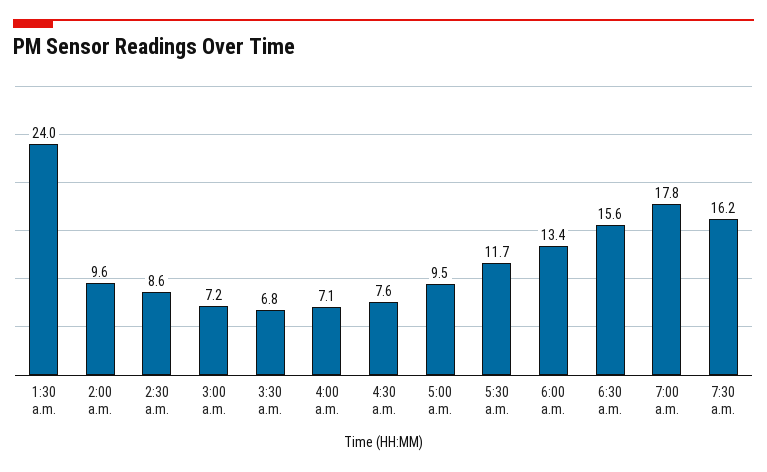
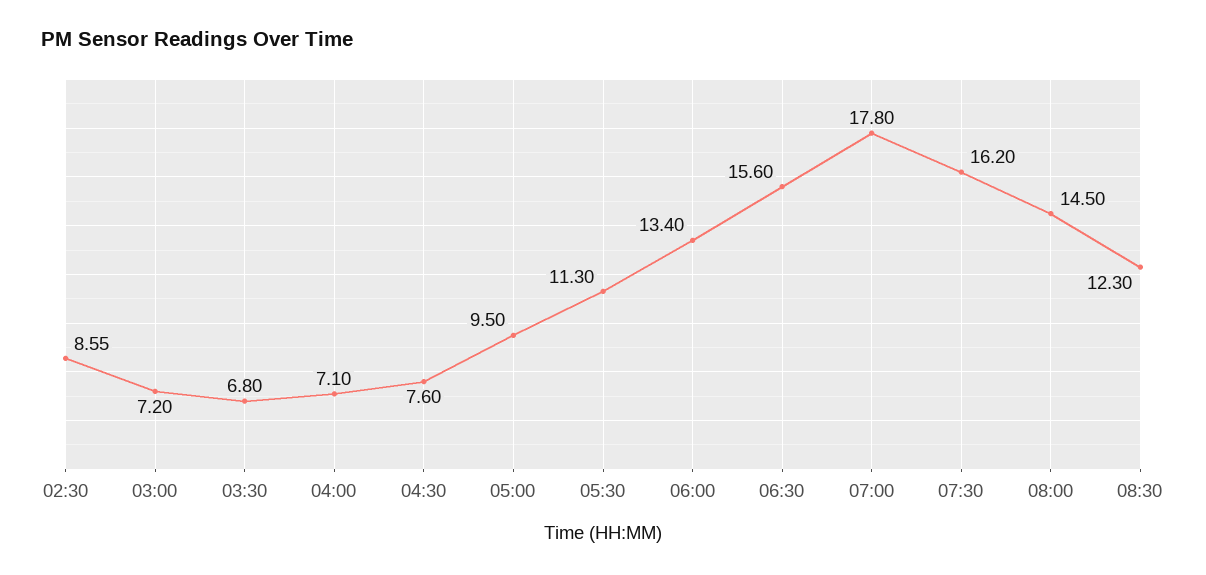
1:30 a.m.: 24 -> none
2:00 a.m.: 9.6 -> none
5:30 a.m.: 11.7 -> 11.3
08:00: none -> 14.5
08:30: none -> 12.3

